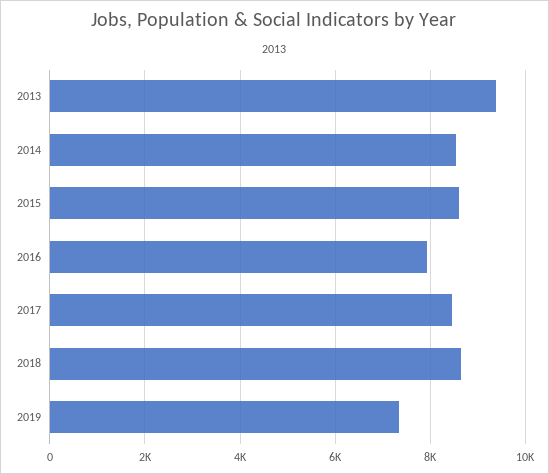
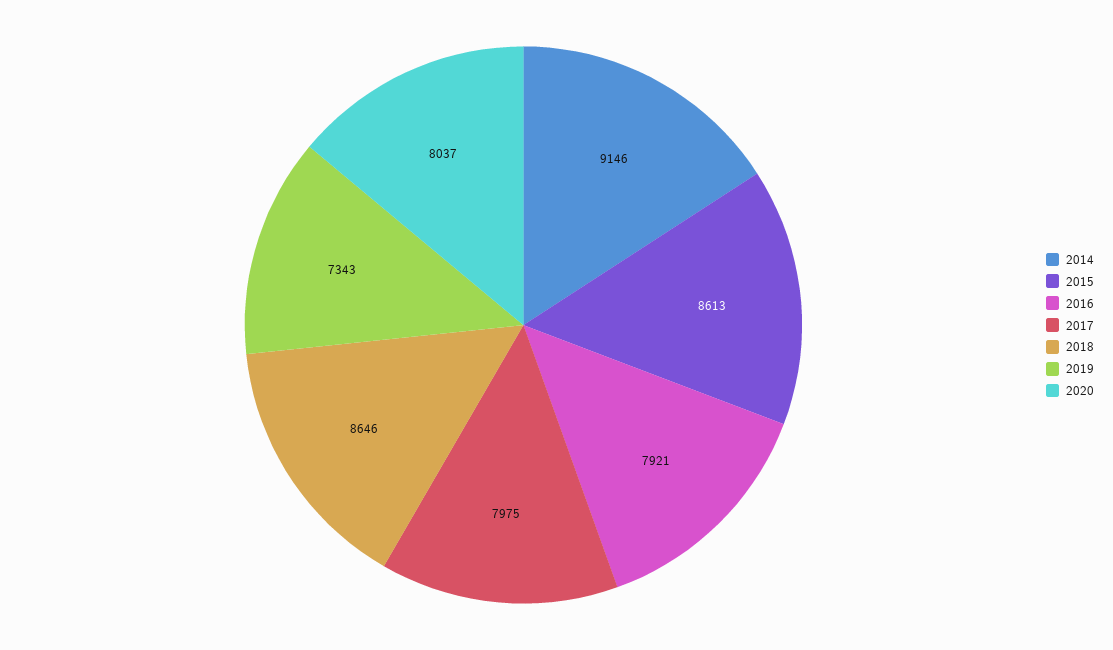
2013: 9400 -> none
2014: 8600 -> 9146
2017: 8400 -> 7975
2020: none -> 8037

